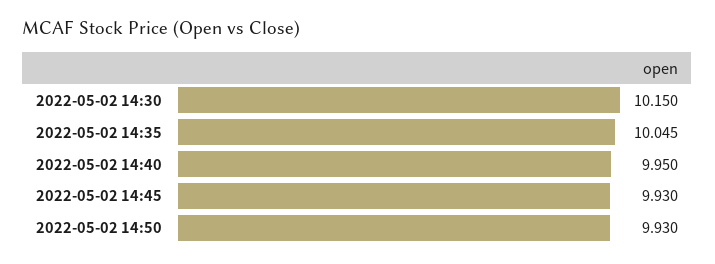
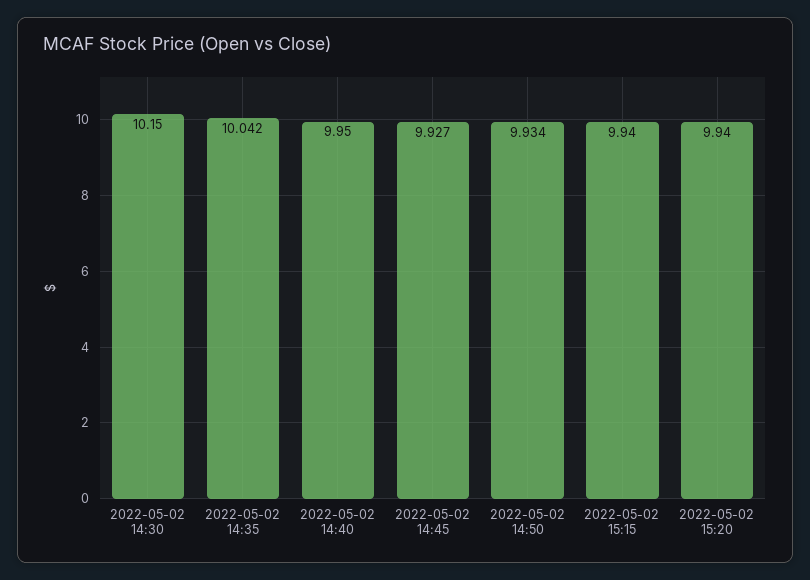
2022-05-02 14:35: 10.045 -> 10.042
2022-05-02 14:45: 9.93 -> 9.927
2022-05-02 14:50: 9.93 -> 9.934
2022-05-02 15:15: none -> 9.94
2022-05-02 15:20: none -> 9.94

